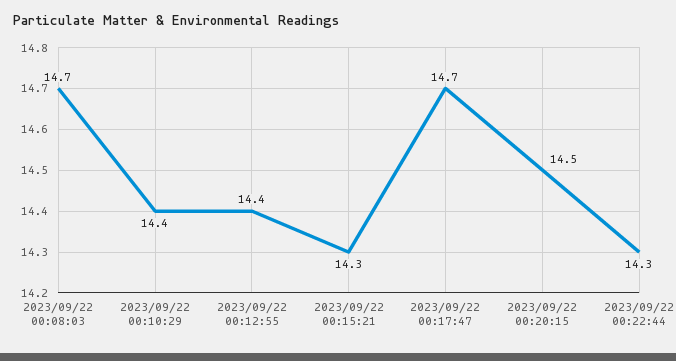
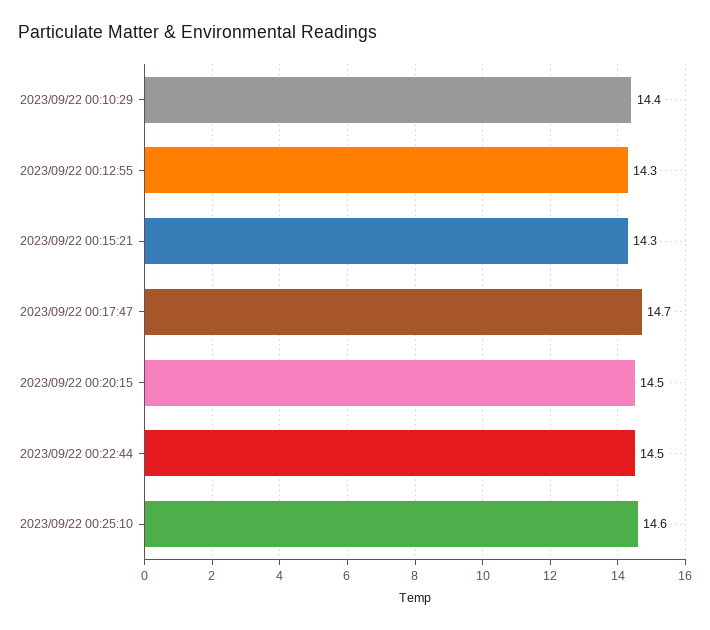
2023/09/22 00:08:03: 14.7 -> none
2023/09/22 00:12:55: 14.4 -> 14.3
2023/09/22 00:22:44: 14.3 -> 14.5
2023/09/22 00:25:10: none -> 14.6

